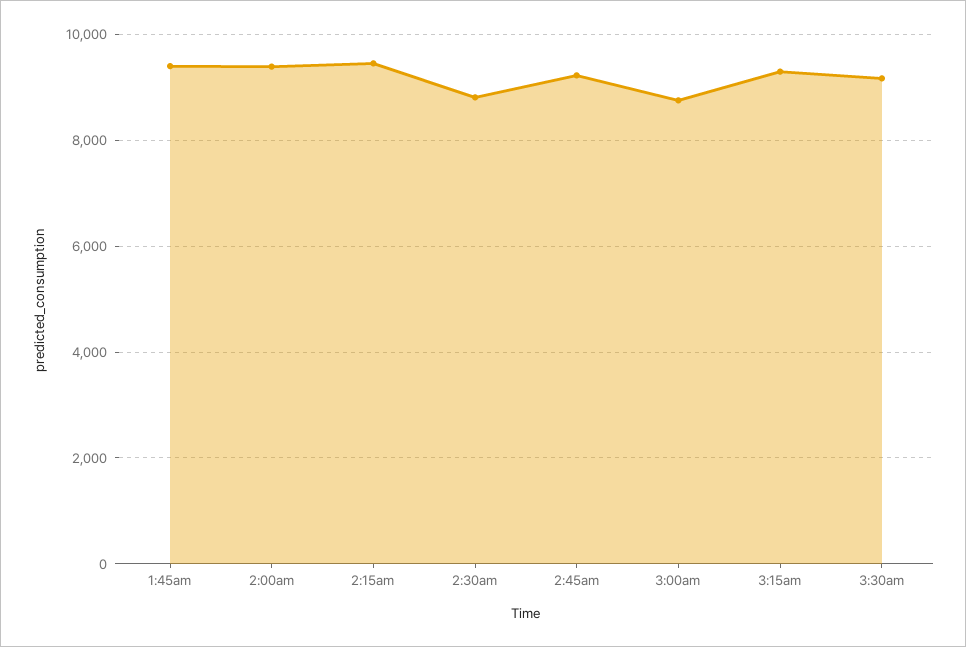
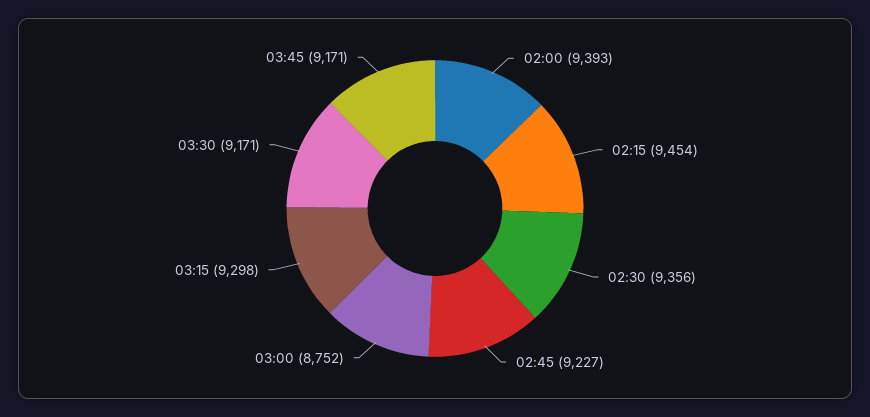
1:45am: 9400 -> none
2:30am: 8800 -> 9356
03:45: none -> 9171

